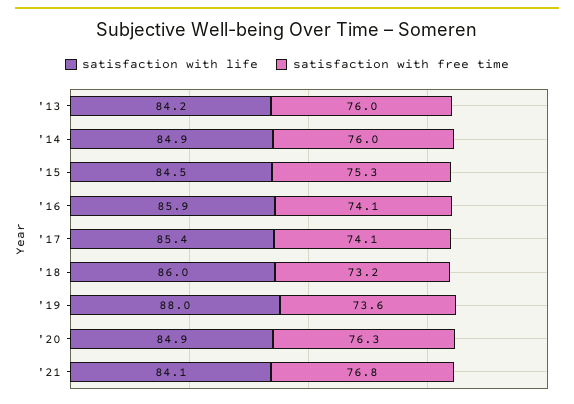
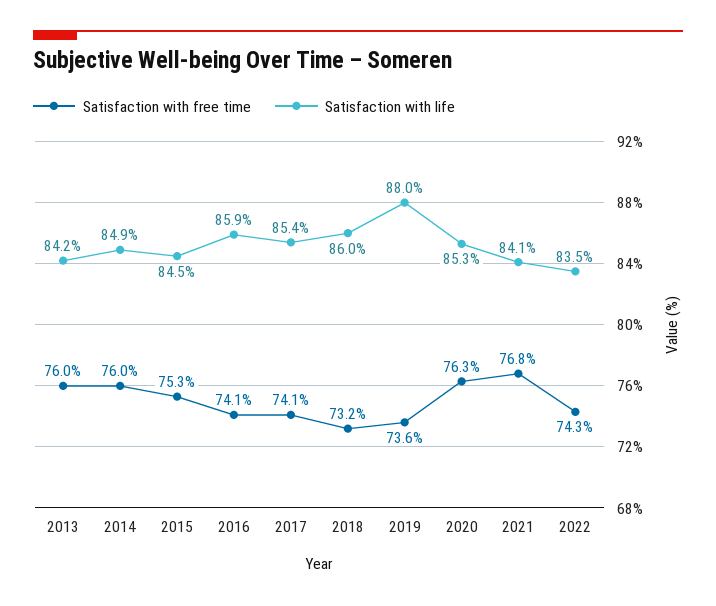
satisfaction with life, '20: 84.9 -> 85.3
satisfaction with free time, 2022: none -> 74.3
satisfaction with life, 2022: none -> 83.5

